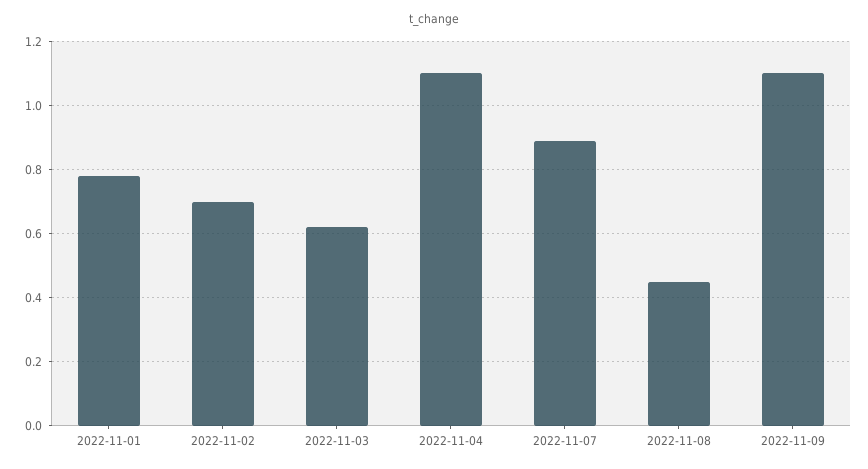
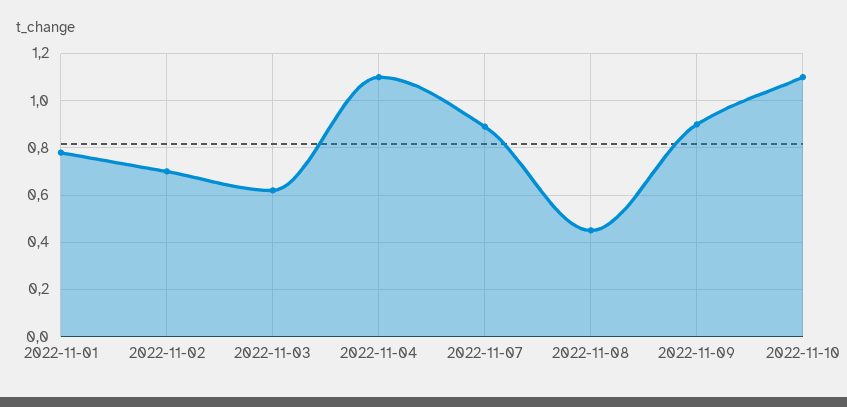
2022-11-09: 1.1 -> 0.9
2022-11-10: none -> 1.1

